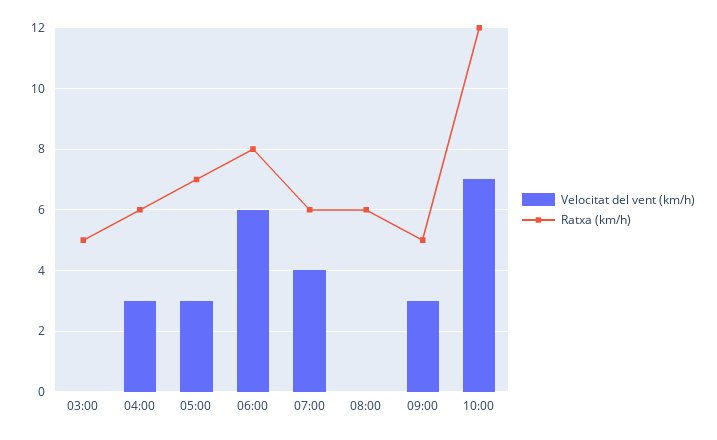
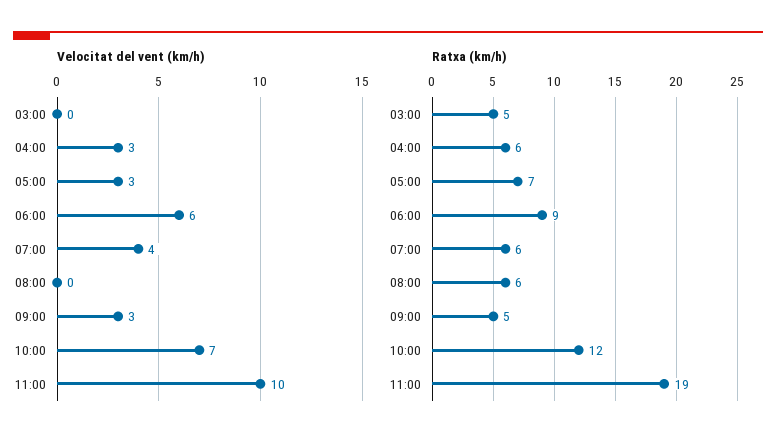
Ratxa (km/h), 06:00: 8 -> 9
Velocitat del vent (km/h), 11:00: none -> 10
Ratxa (km/h), 11:00: none -> 19

